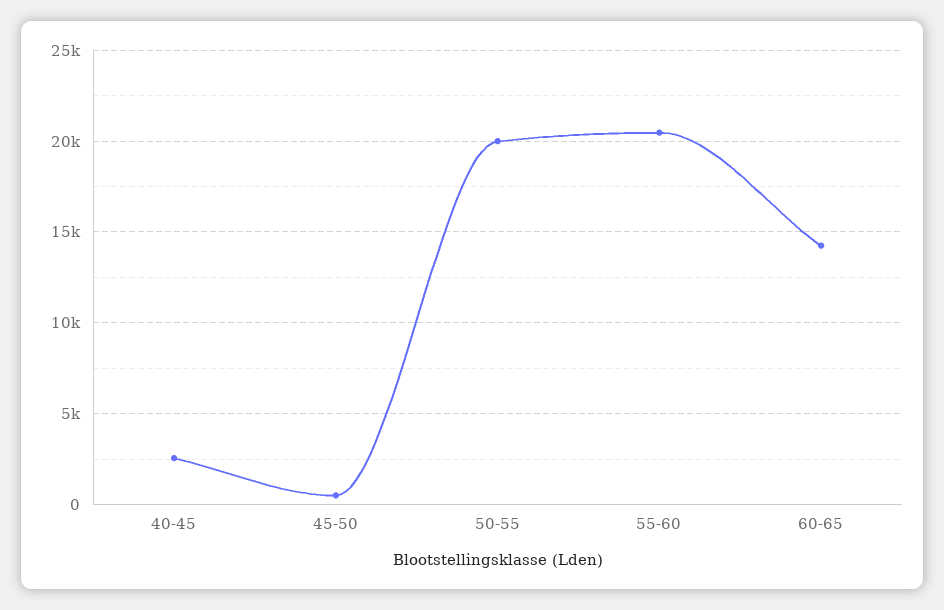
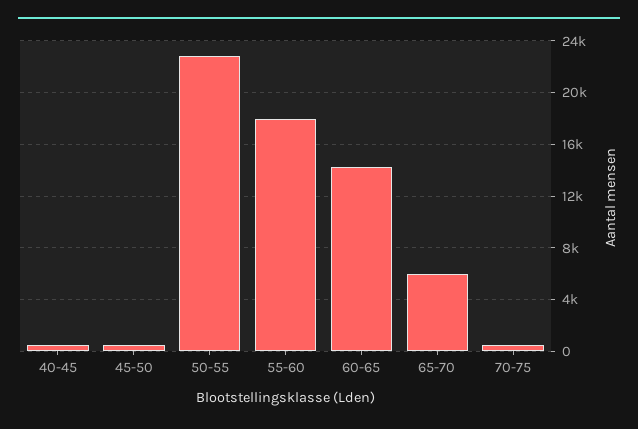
40-45: 2500 -> 500
50-55: 20000 -> 23000
55-60: 20500 -> 18000
65-70: none -> 6000
70-75: none -> 500

